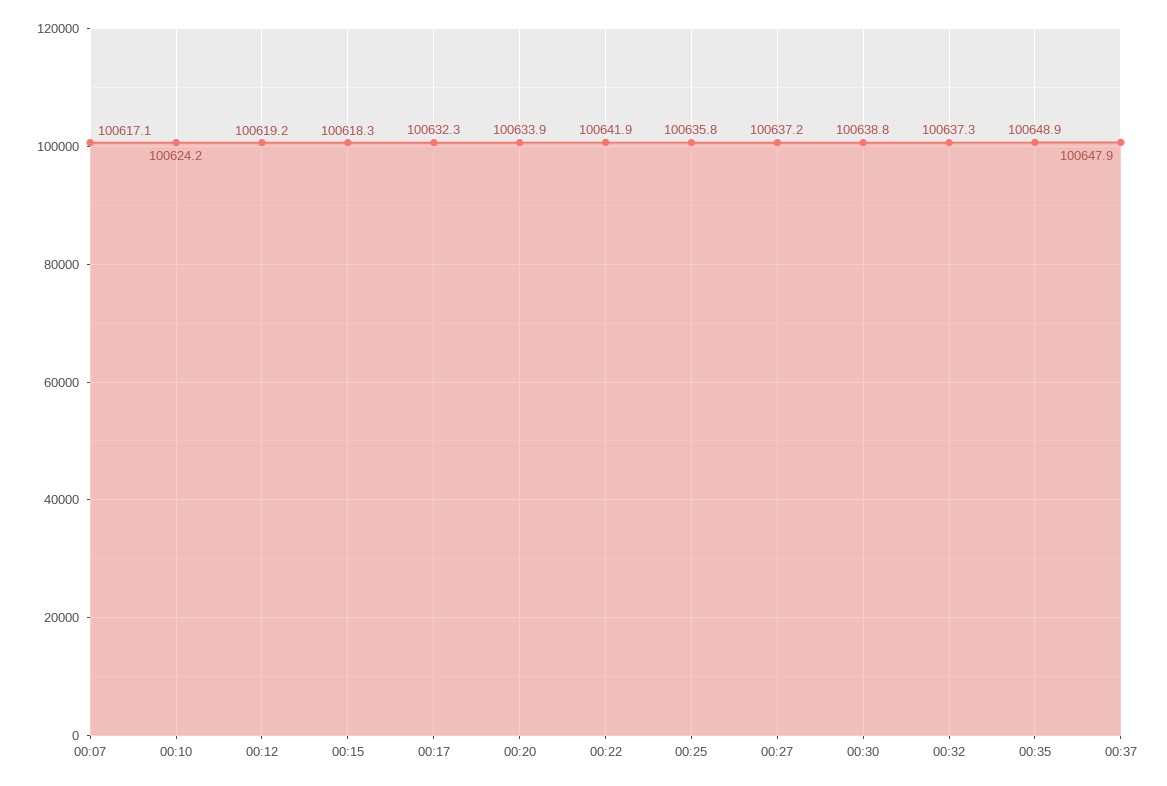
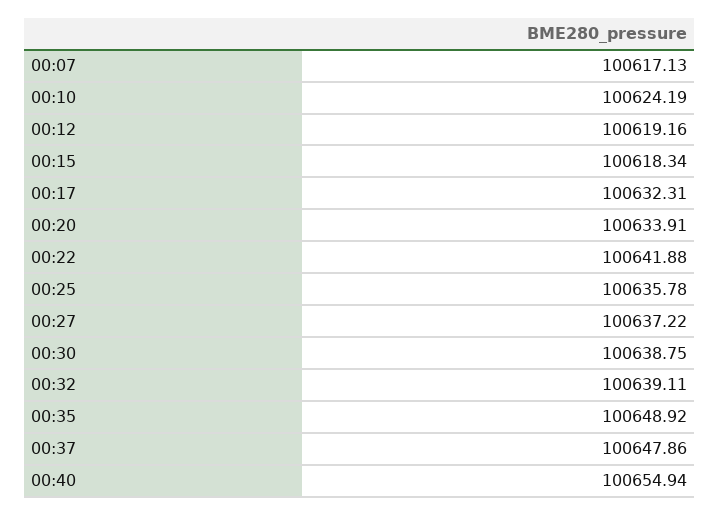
00:32: 100637.3 -> 100639.11
00:40: none -> 100654.94

